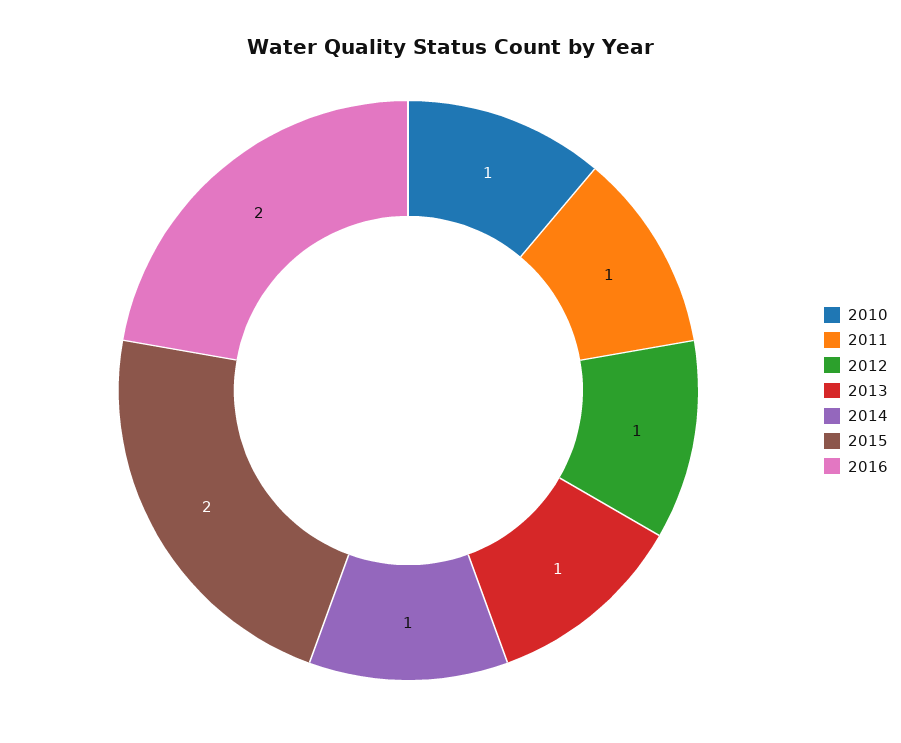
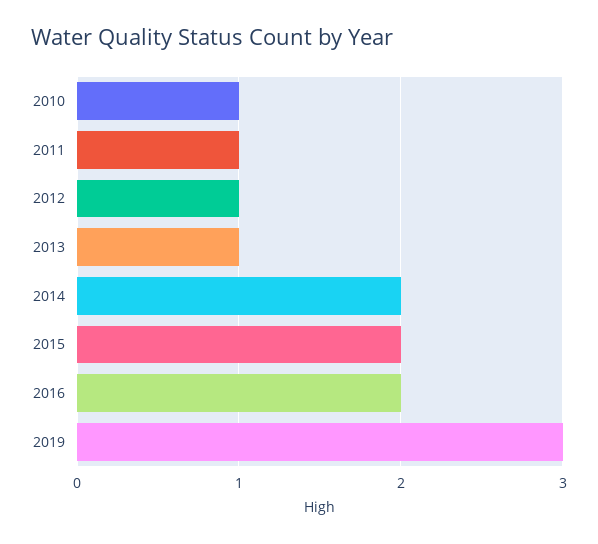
2014: 1 -> 2
2019: none -> 3

